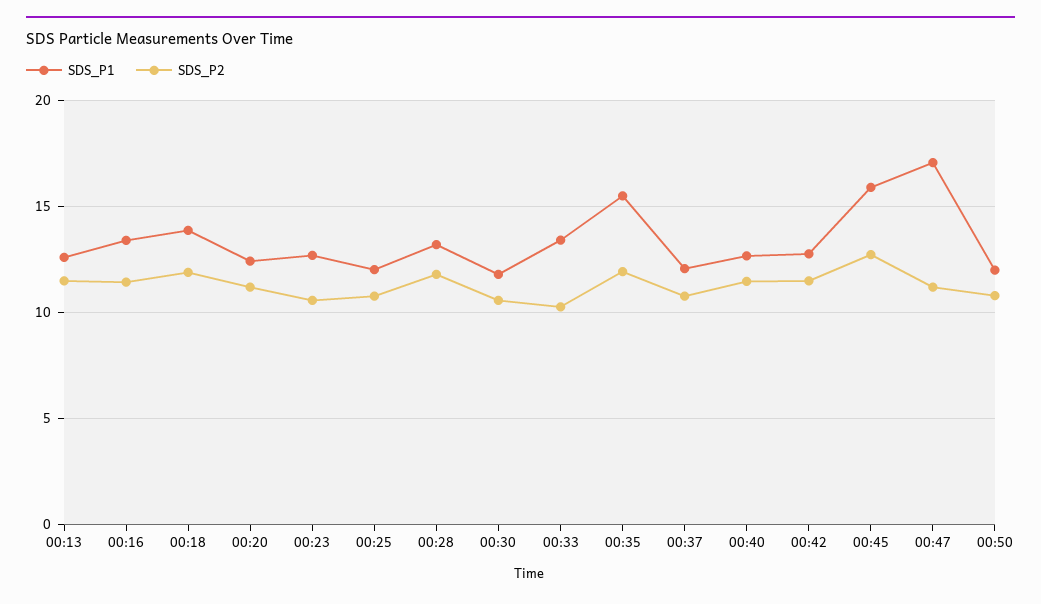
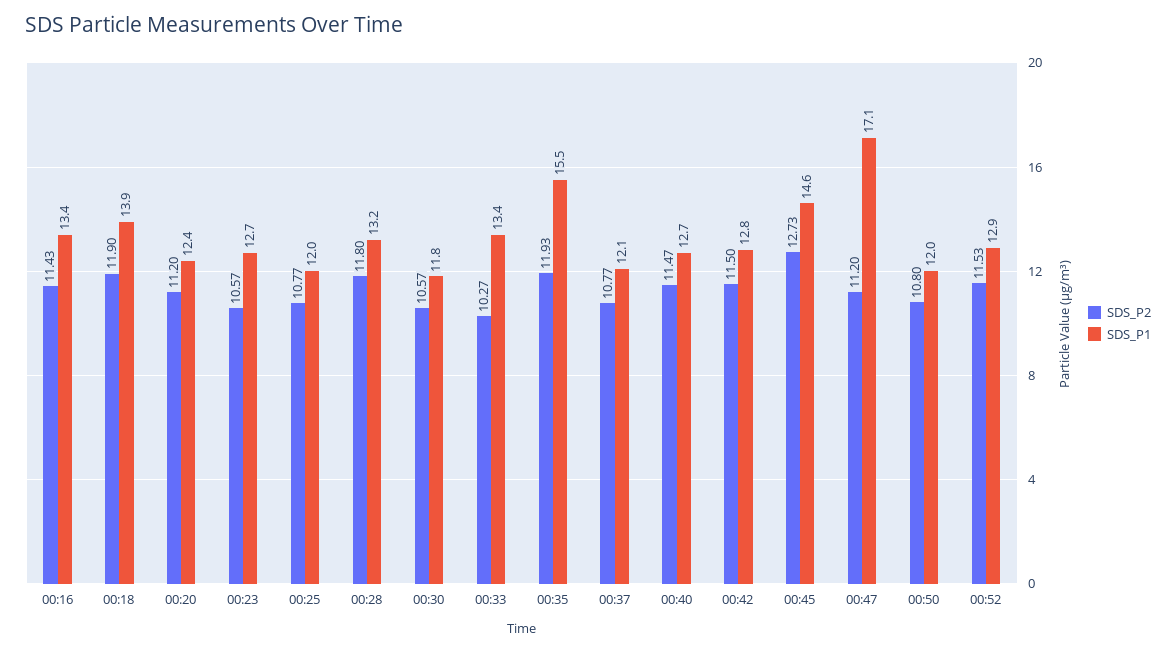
SDS_P1, 00:13: 12.5 -> none
SDS_P2, 00:13: 11.5 -> none
SDS_P1, 00:45: 16 -> 14.6
SDS_P2, 00:52: none -> 11.53
SDS_P1, 00:52: none -> 12.9

